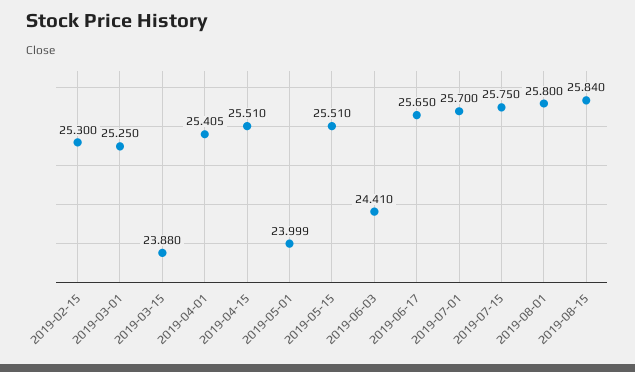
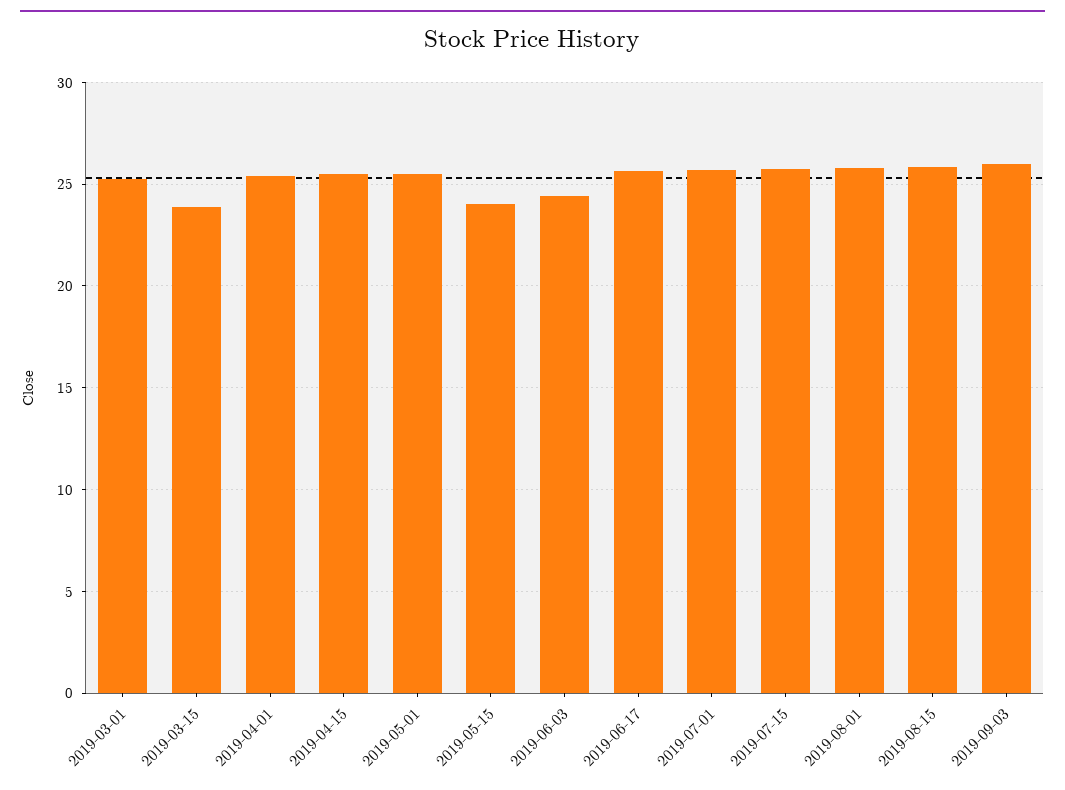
2019-02-15: 25.3 -> none
2019-05-01: 23.999 -> 25.5
2019-05-15: 25.51 -> 24
2019-09-03: none -> 26

